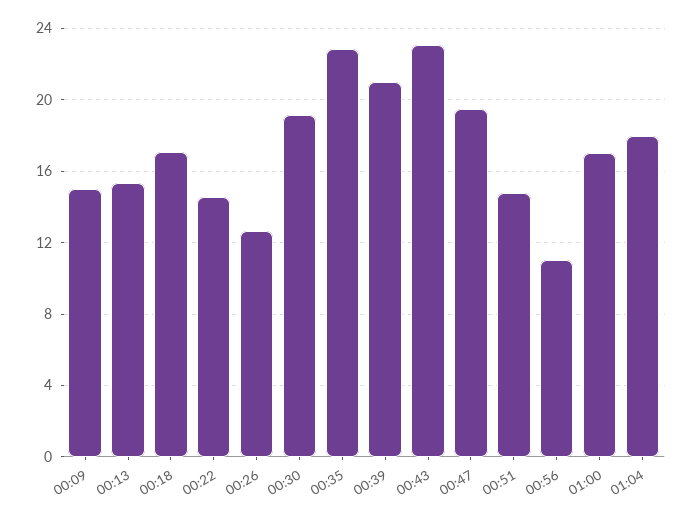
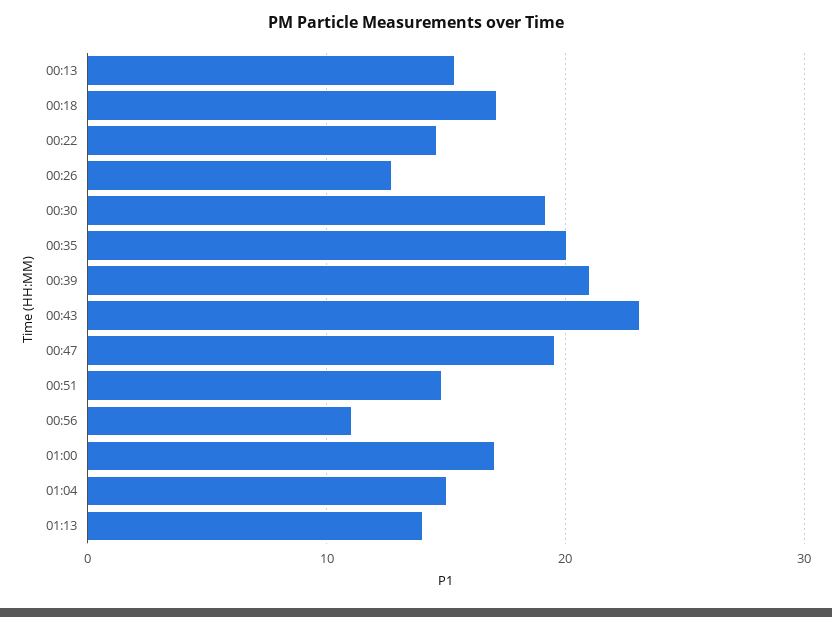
00:09: 15 -> none
00:35: 23 -> 20
01:04: 18 -> 15
01:13: none -> 14

